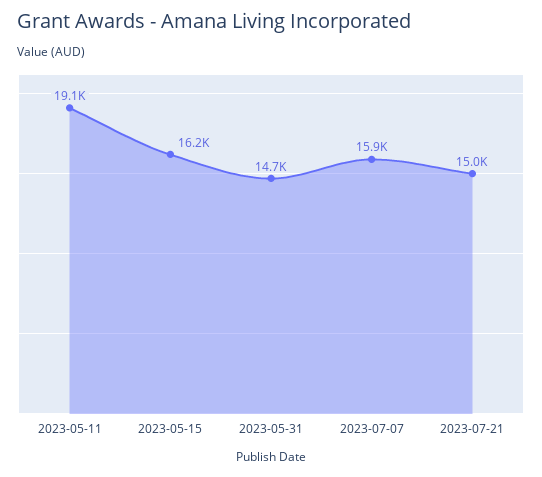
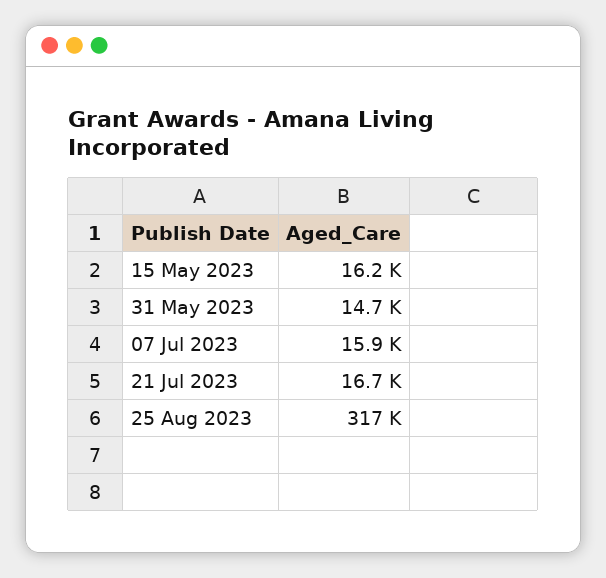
2023-05-11: 19100 -> none
2023-07-21: 15000 -> 16700
25 Aug 2023: none -> 317000

